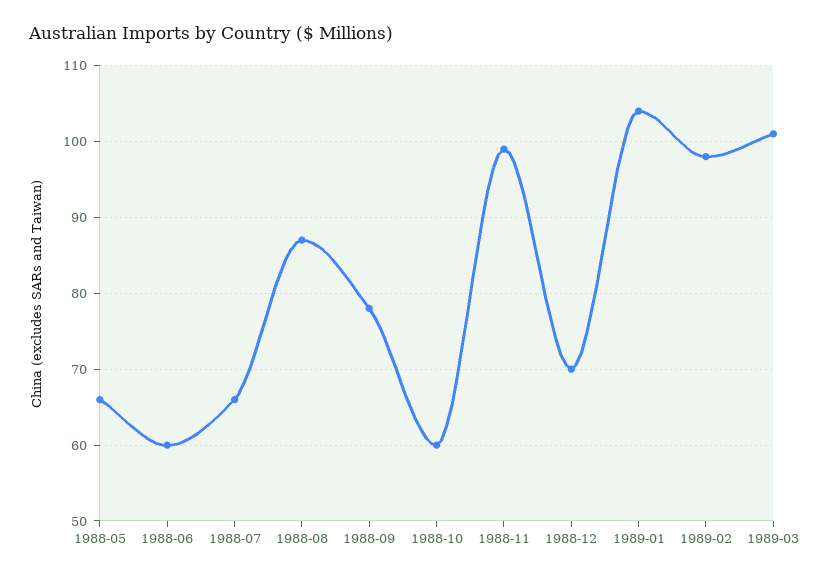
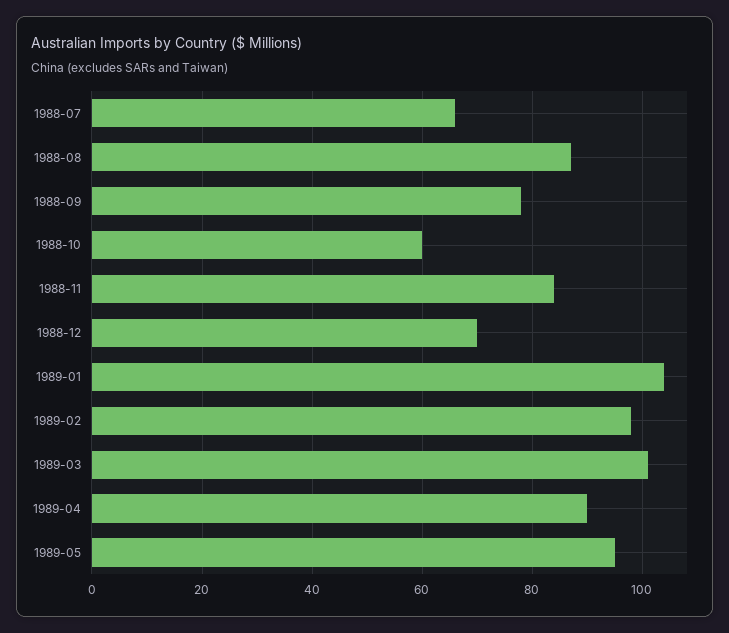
1988-05: 66 -> none
1988-06: 60 -> none
1988-11: 99 -> 85
1989-04: none -> 90
1989-05: none -> 95

